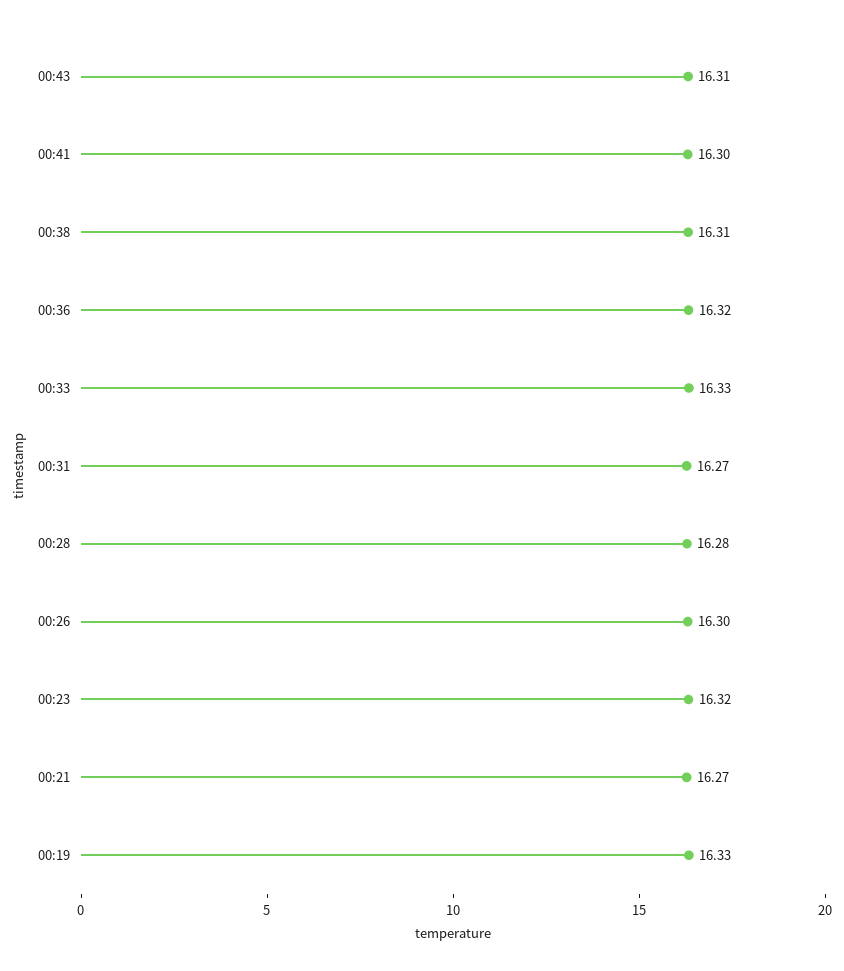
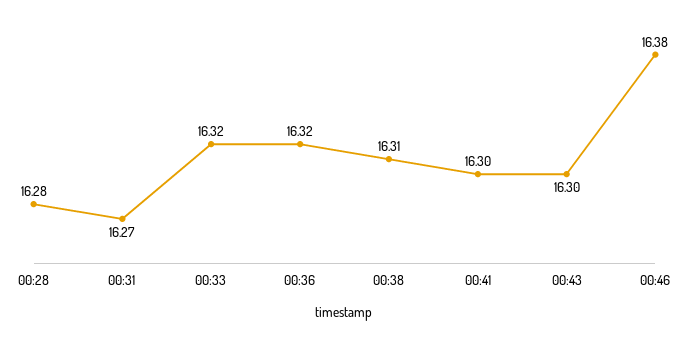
00:43: 16.31 -> 16.3
00:33: 16.33 -> 16.32
00:26: 16.3 -> none
00:23: 16.32 -> none
00:21: 16.27 -> none
00:19: 16.33 -> none
00:46: none -> 16.38

